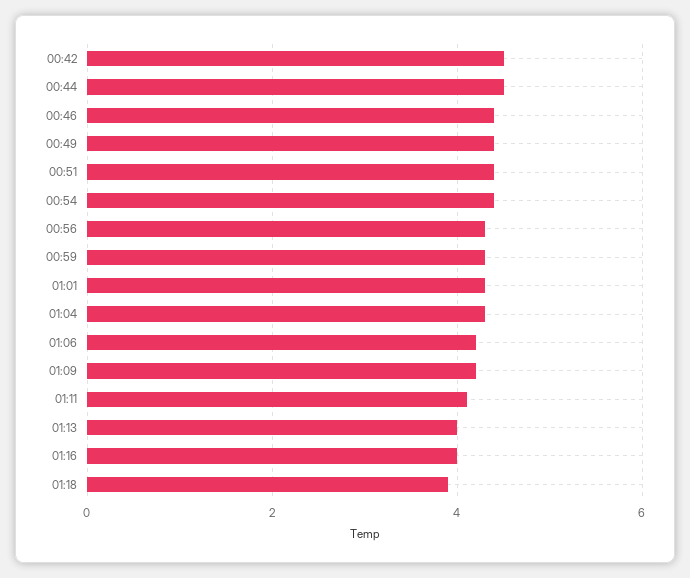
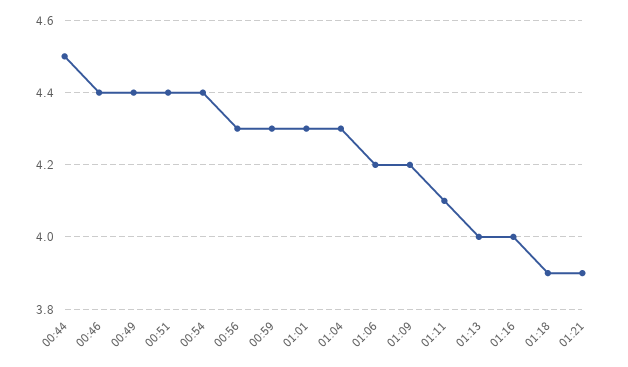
00:42: 4.5 -> none
01:21: none -> 3.9

